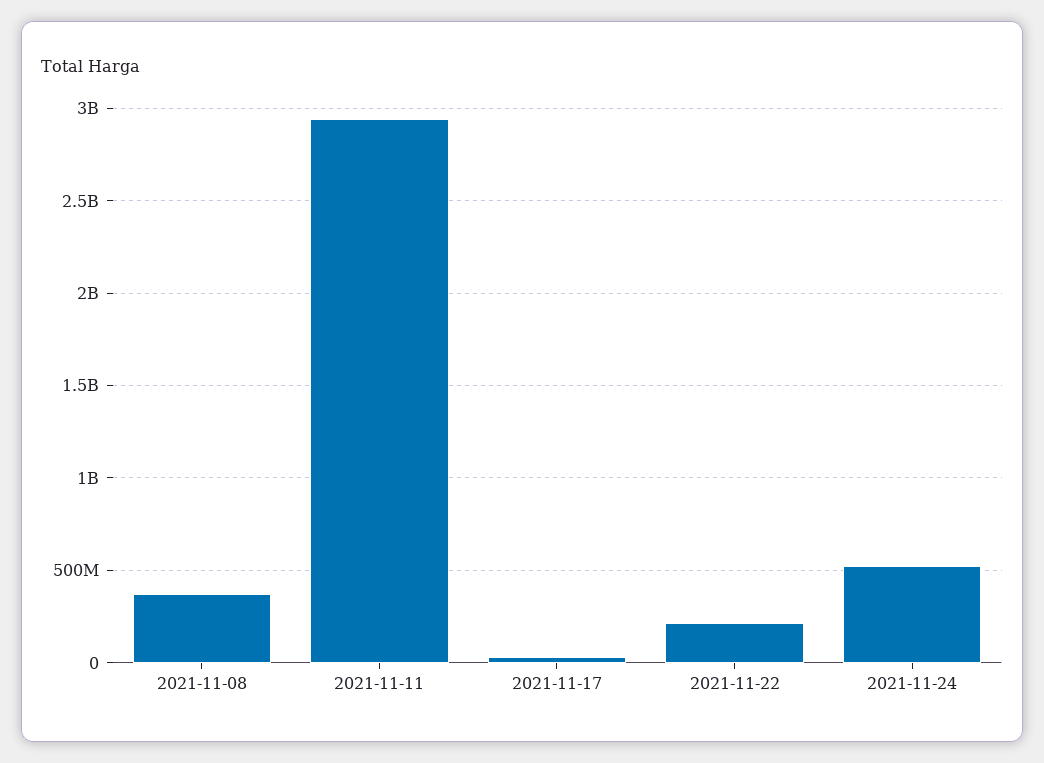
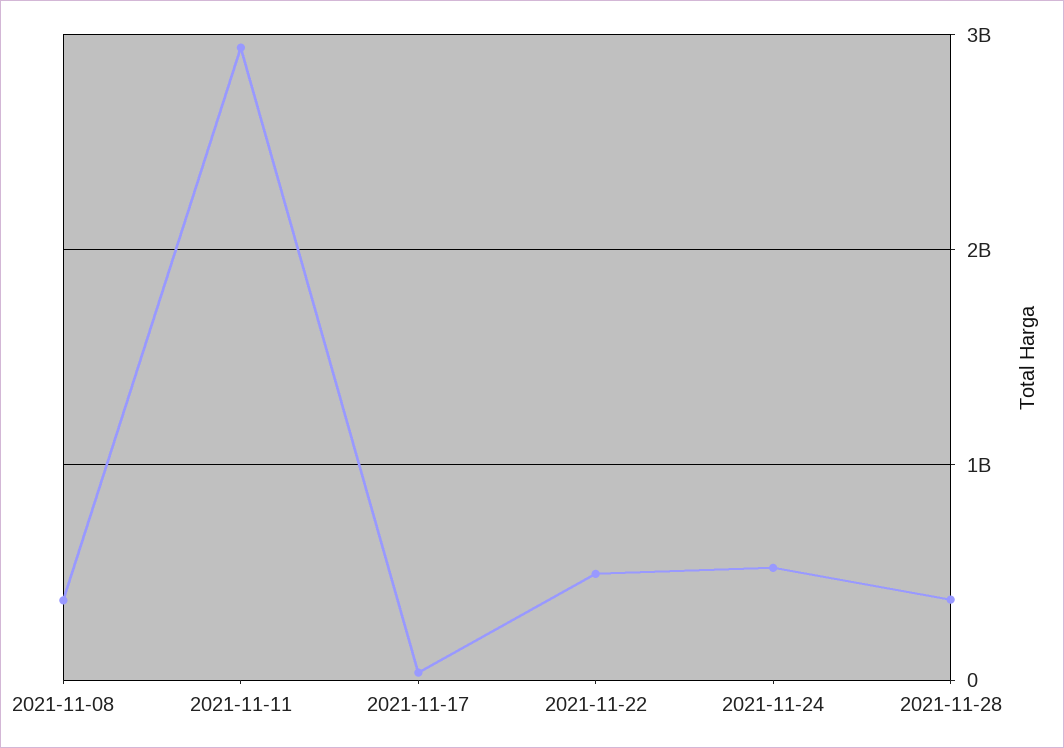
2021-11-22: 200000000 -> 500000000
2021-11-28: none -> 400000000

